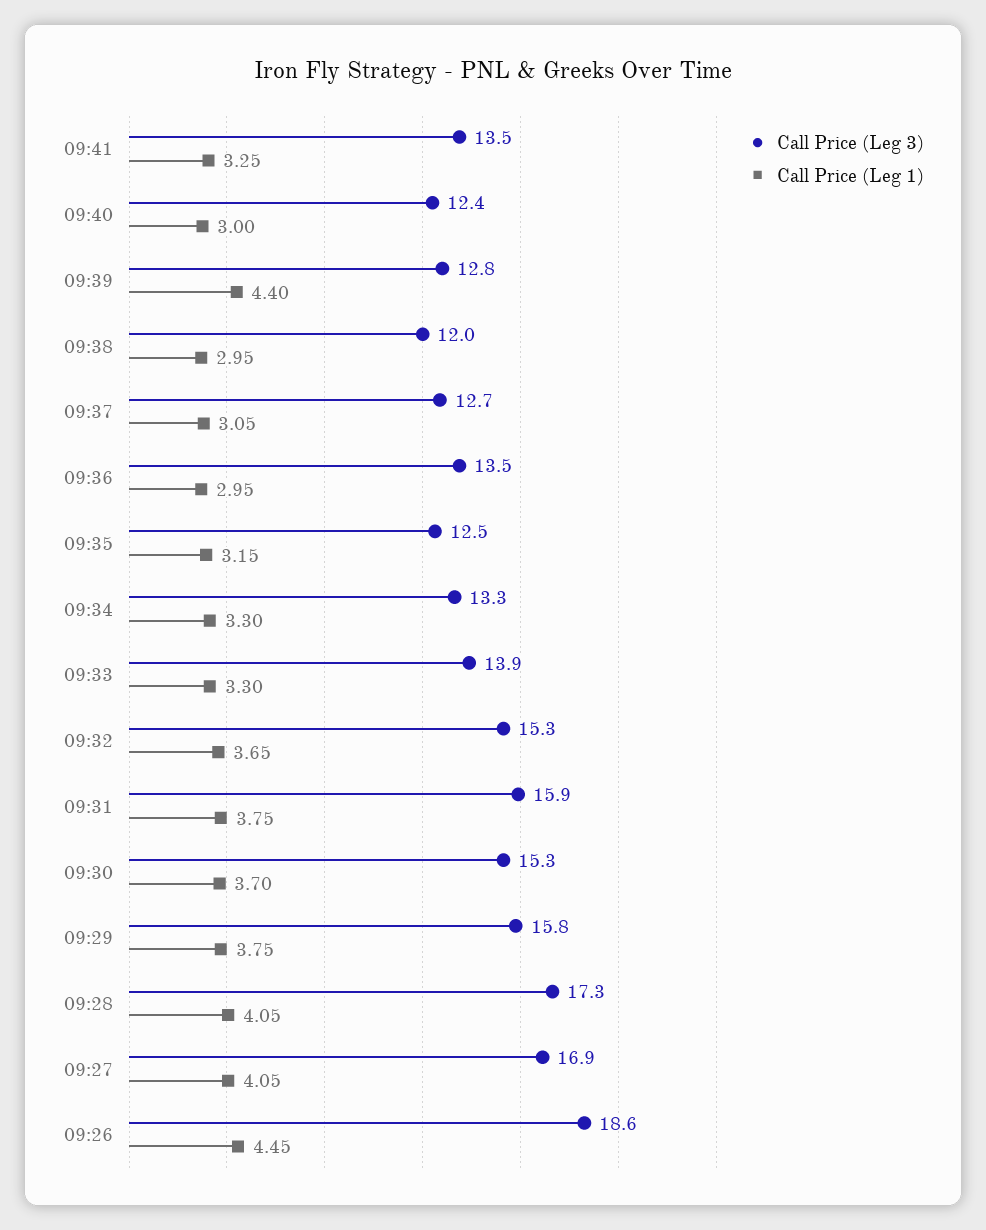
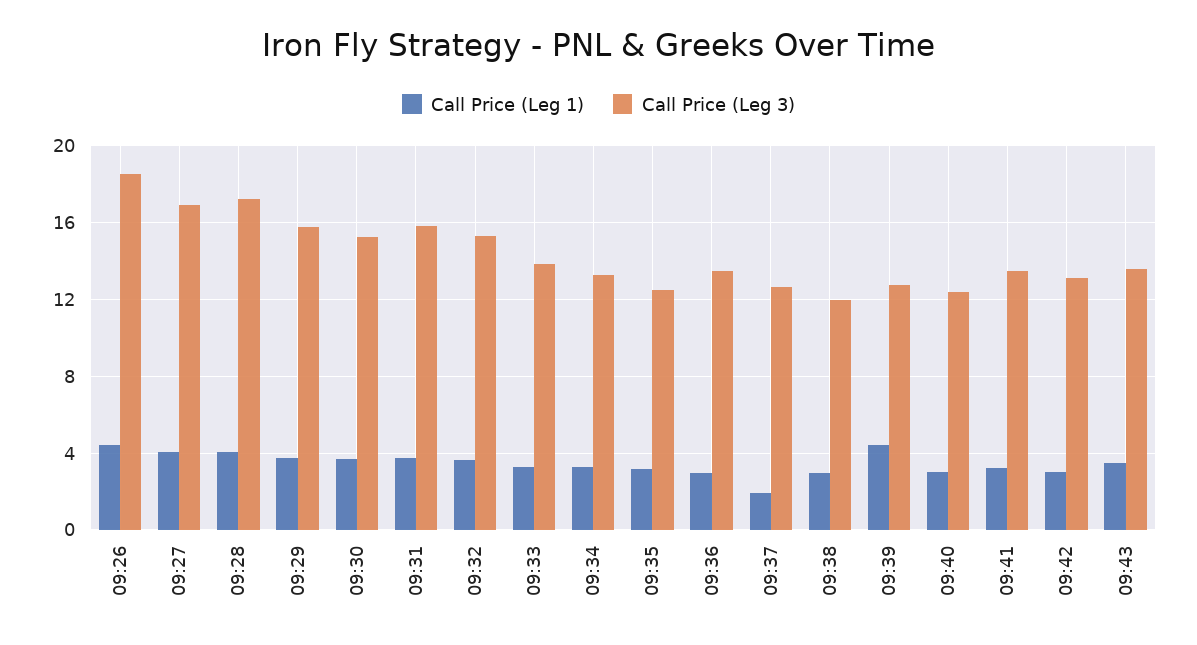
Call Price (Leg 1), 09:37: 3.05 -> 2
Call Price (Leg 1), 09:42: none -> 3
Call Price (Leg 3), 09:42: none -> 13
Call Price (Leg 1), 09:43: none -> 3.5
Call Price (Leg 3), 09:43: none -> 13.5

